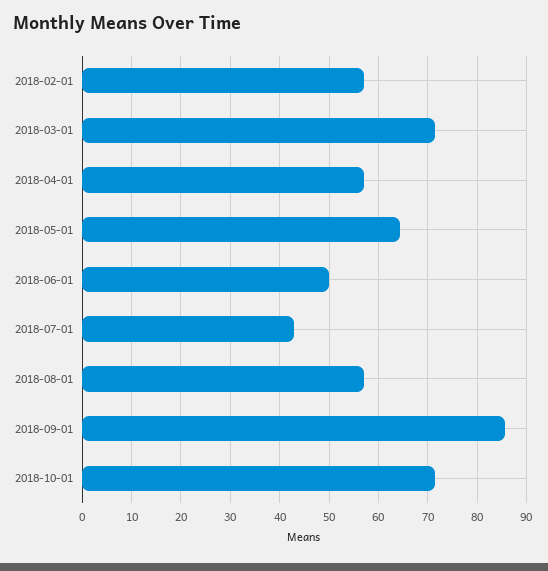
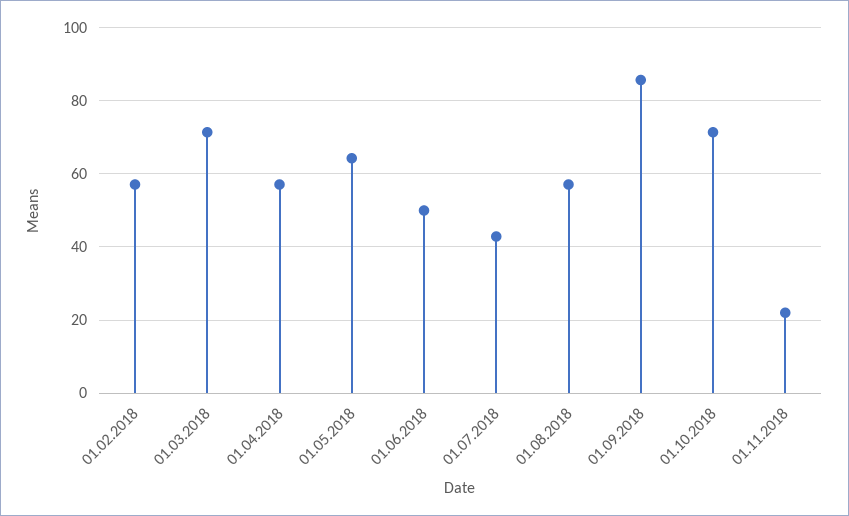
01.11.2018: none -> 22

